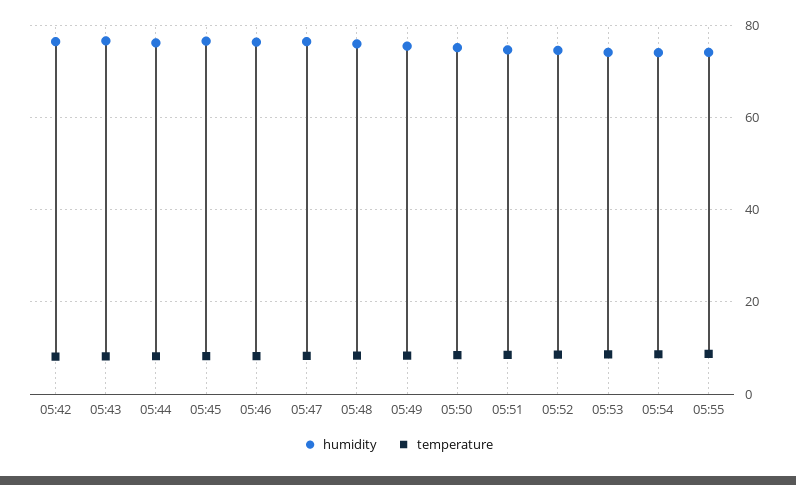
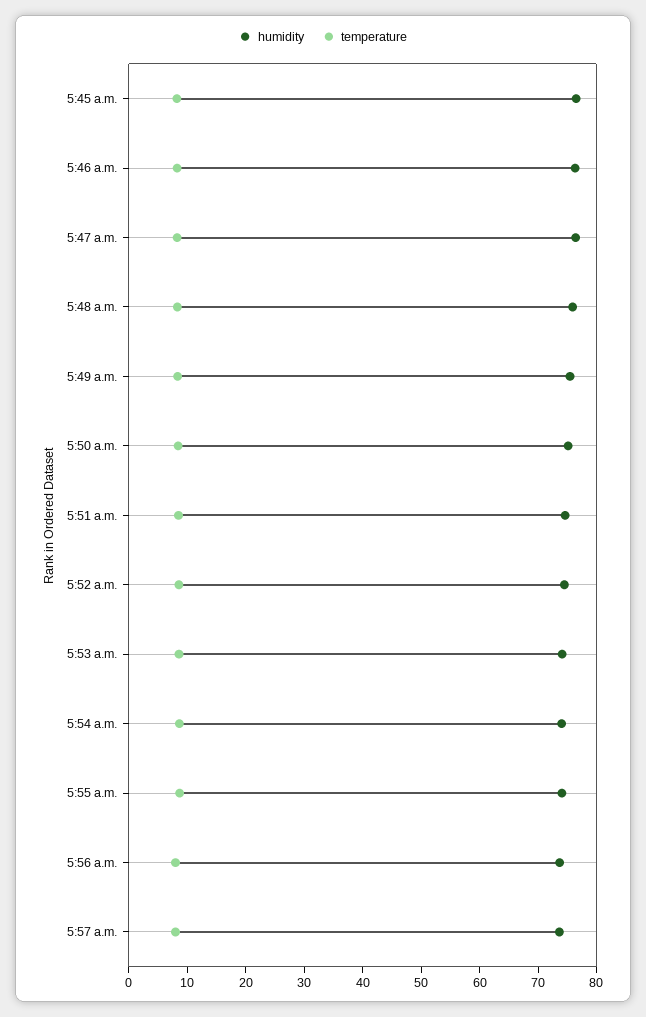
humidity, 05:42: 76 -> none
temperature, 05:42: 8 -> none
humidity, 05:43: 76 -> none
temperature, 05:43: 8 -> none
humidity, 05:44: 76 -> none
temperature, 05:44: 8 -> none
humidity, 5:56 a.m.: none -> 74
temperature, 5:56 a.m.: none -> 8
humidity, 5:57 a.m.: none -> 74
temperature, 5:57 a.m.: none -> 8

